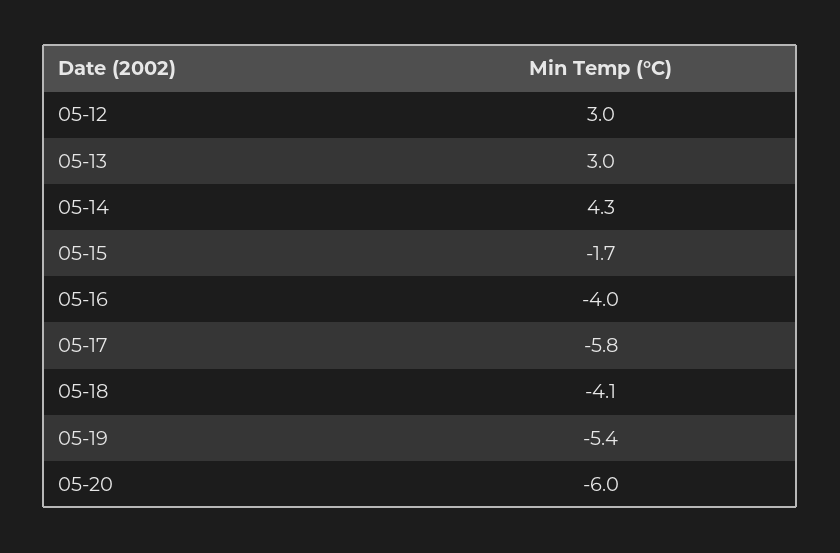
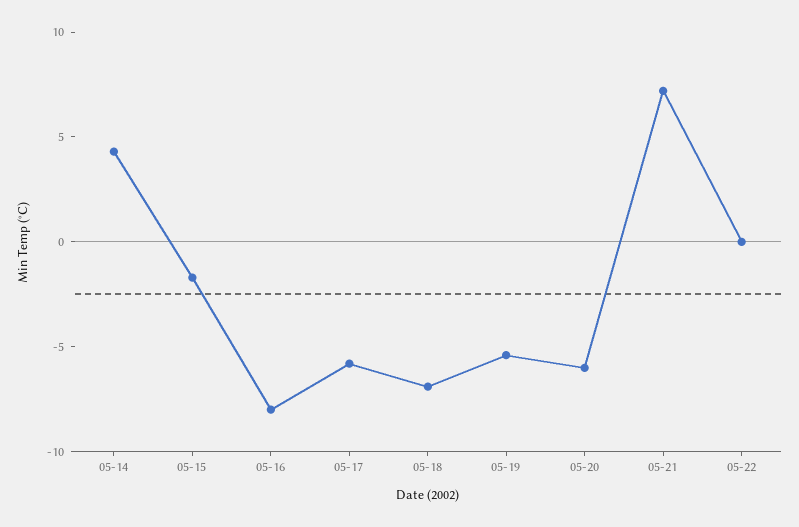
05-12: 3 -> none
05-13: 3 -> none
05-16: -4 -> -8
05-18: -4.1 -> -7
05-21: none -> 7
05-22: none -> 0

